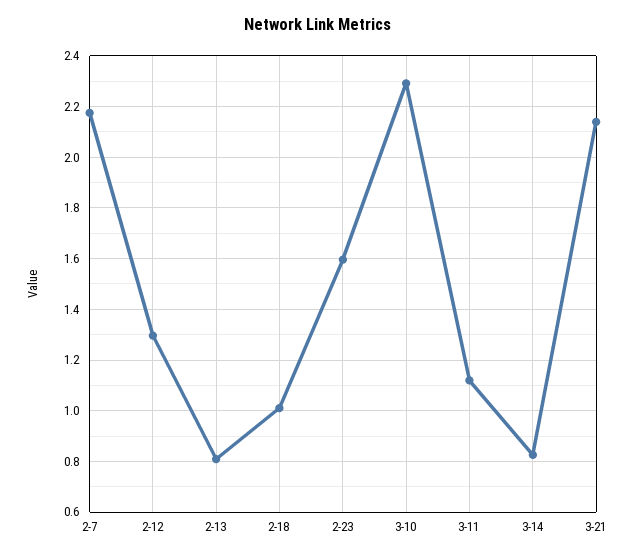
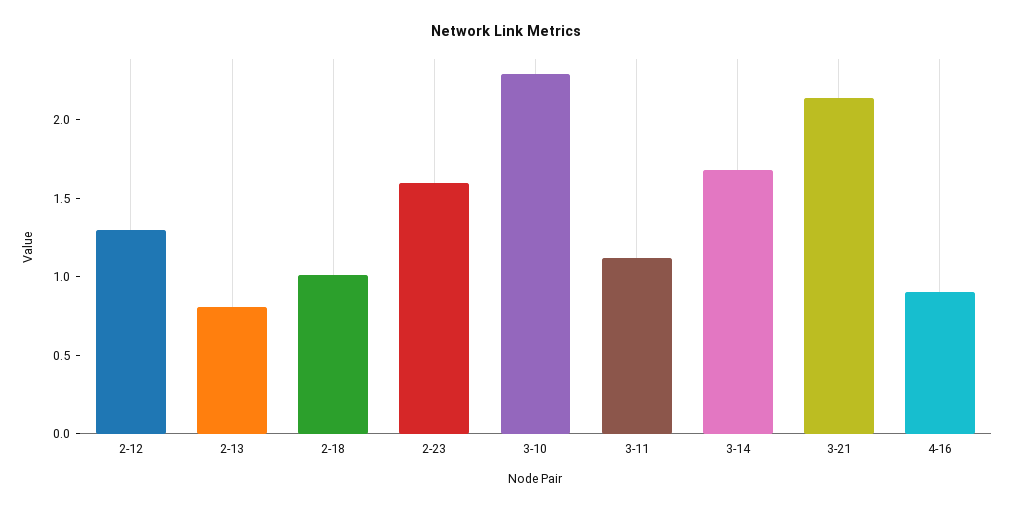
2-7: 2.175 -> none
3-14: 0.825 -> 1.7
4-16: none -> 0.9

